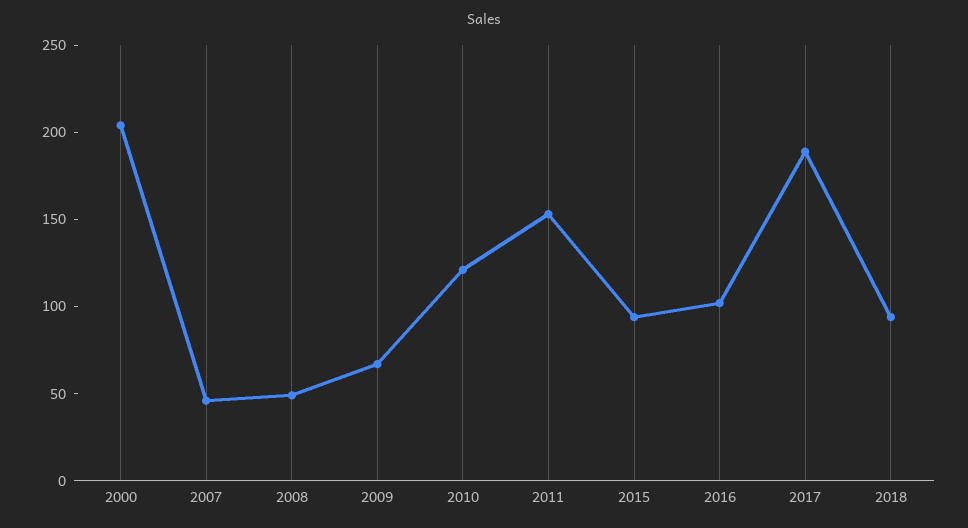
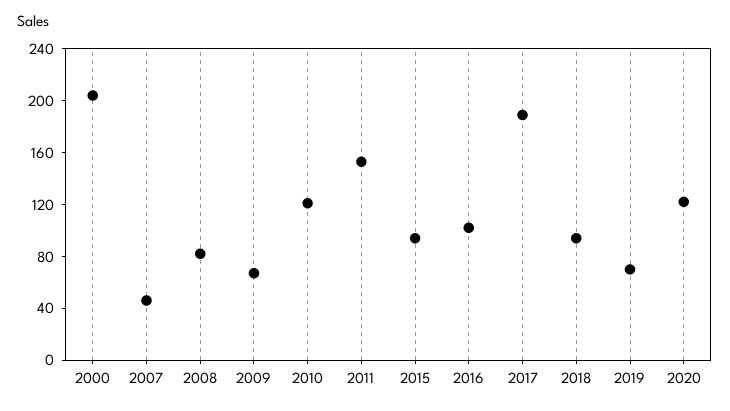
2008: 50 -> 80
2019: none -> 70
2020: none -> 120

